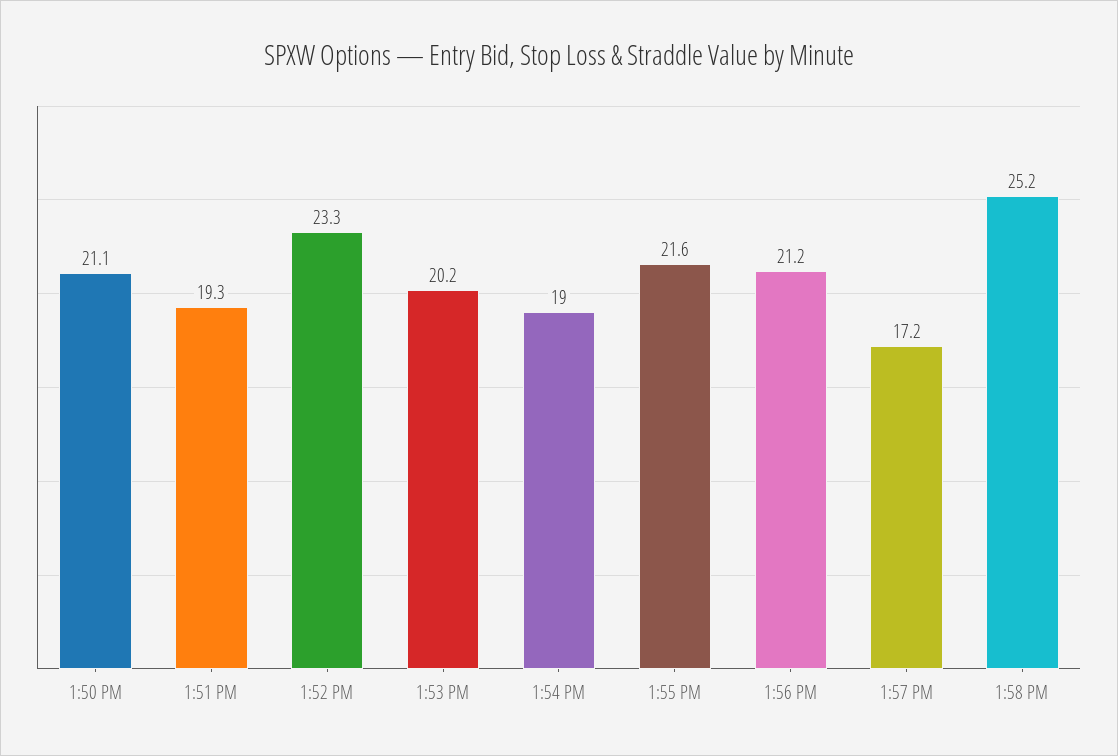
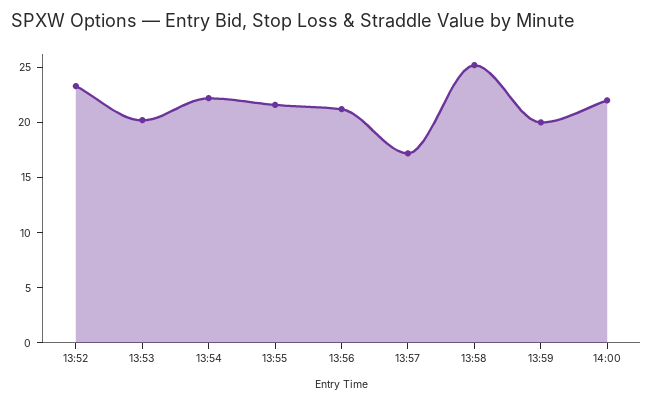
1:50 PM: 21.1 -> none
1:51 PM: 19.3 -> none
1:54 PM: 19 -> 22
13:59: none -> 20
14:00: none -> 22

